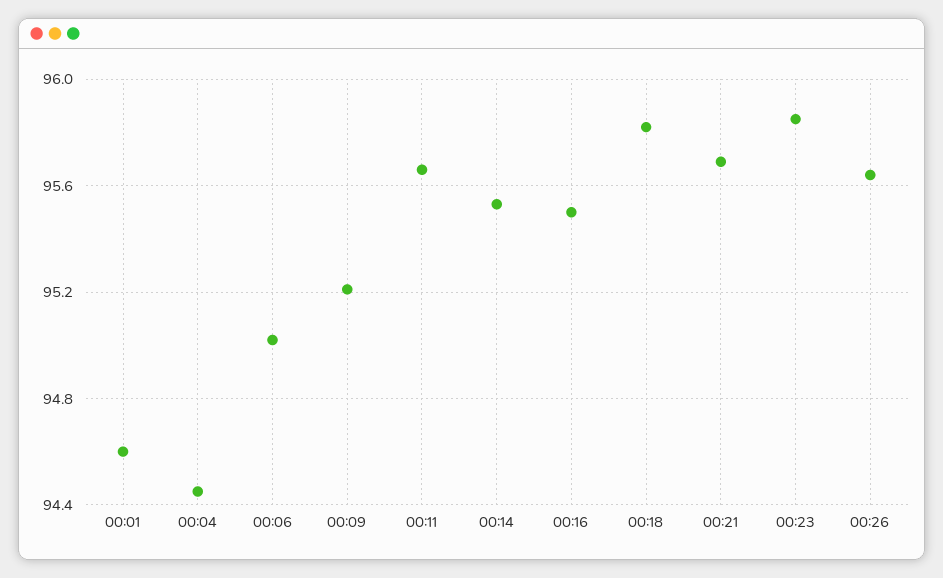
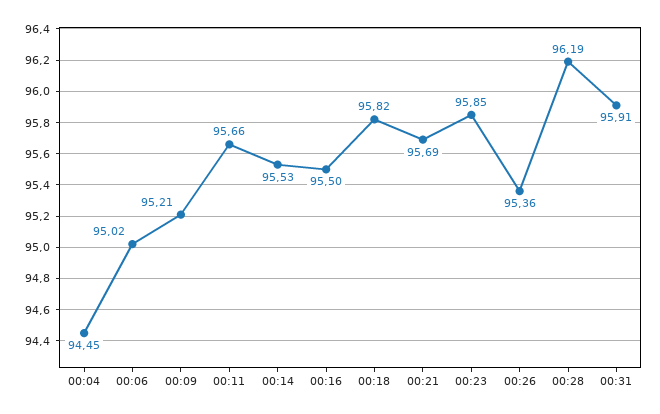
00:01: 94.6 -> none
00:26: 95.65 -> 95.36
00:28: none -> 96.19
00:31: none -> 95.91

